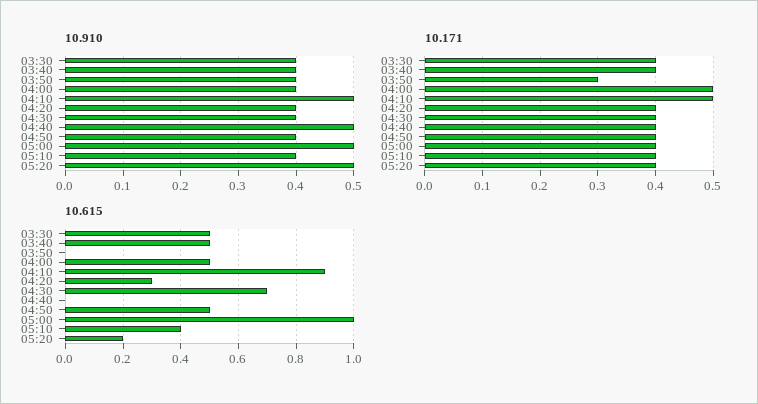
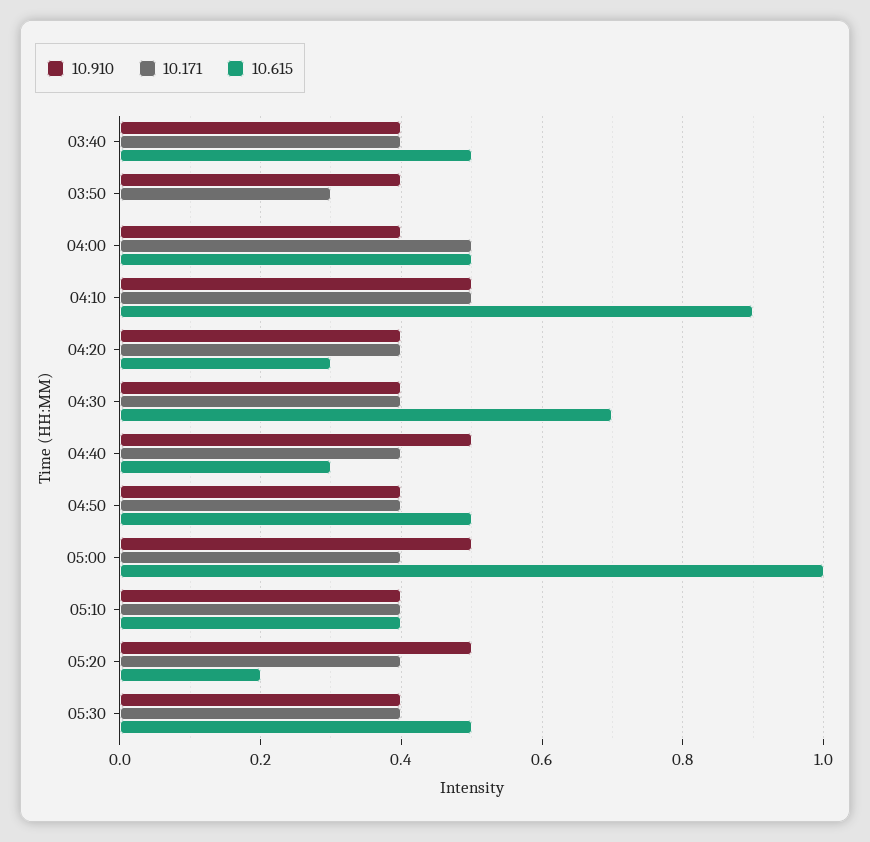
10.910, 03:30: 0.4 -> none
10.171, 03:30: 0.4 -> none
10.615, 03:30: 0.5 -> none
10.615, 04:40: 0 -> 0.3
10.910, 05:30: none -> 0.4
10.171, 05:30: none -> 0.4
10.615, 05:30: none -> 0.5

